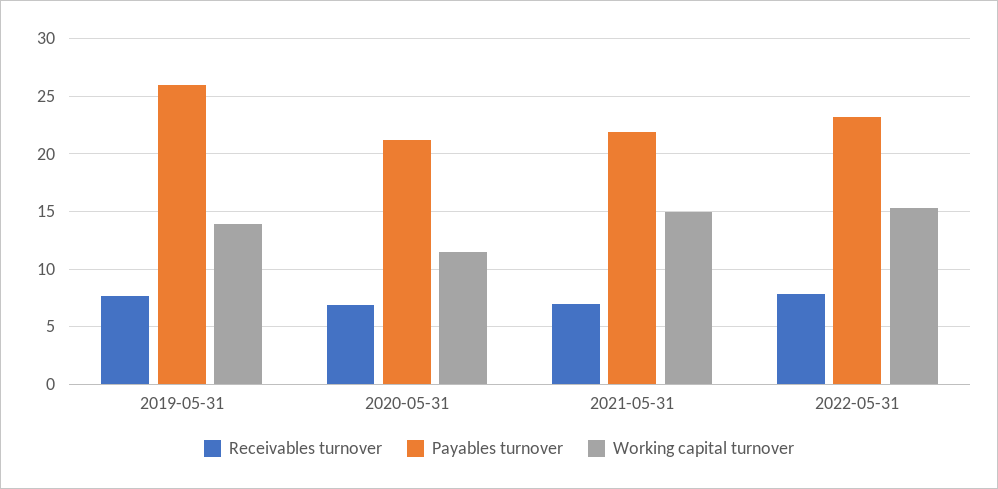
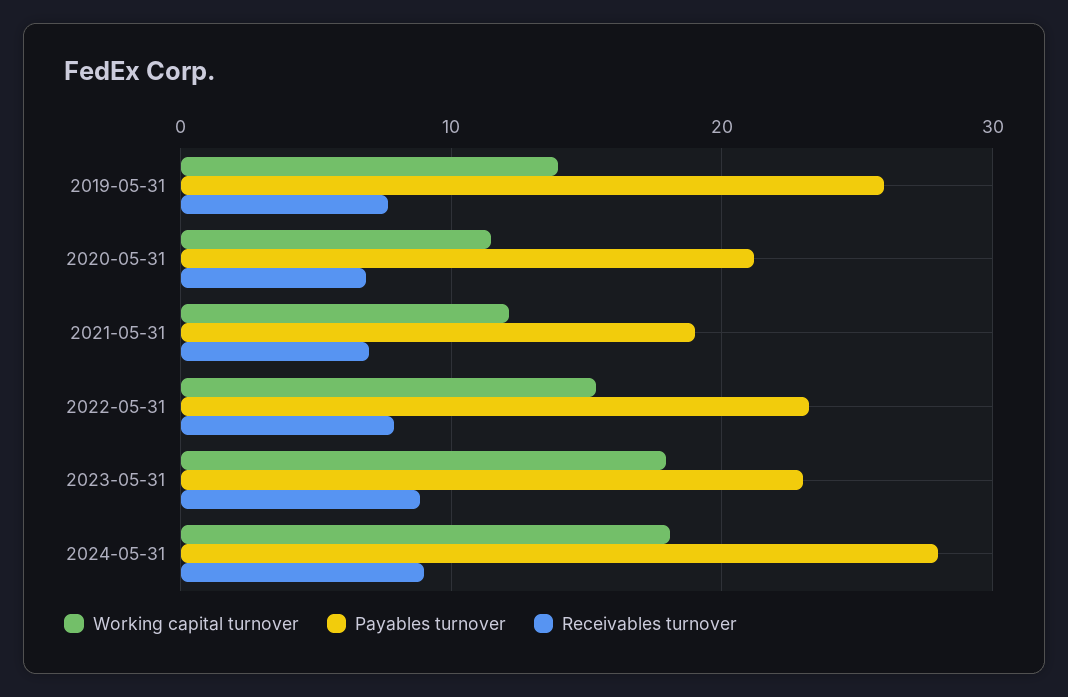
Payables turnover, 2021-05-31: 22 -> 19
Working capital turnover, 2021-05-31: 15 -> 12
Working capital turnover, 2023-05-31: none -> 18
Payables turnover, 2023-05-31: none -> 23
Receivables turnover, 2023-05-31: none -> 9
Working capital turnover, 2024-05-31: none -> 18
Payables turnover, 2024-05-31: none -> 28
Receivables turnover, 2024-05-31: none -> 9

